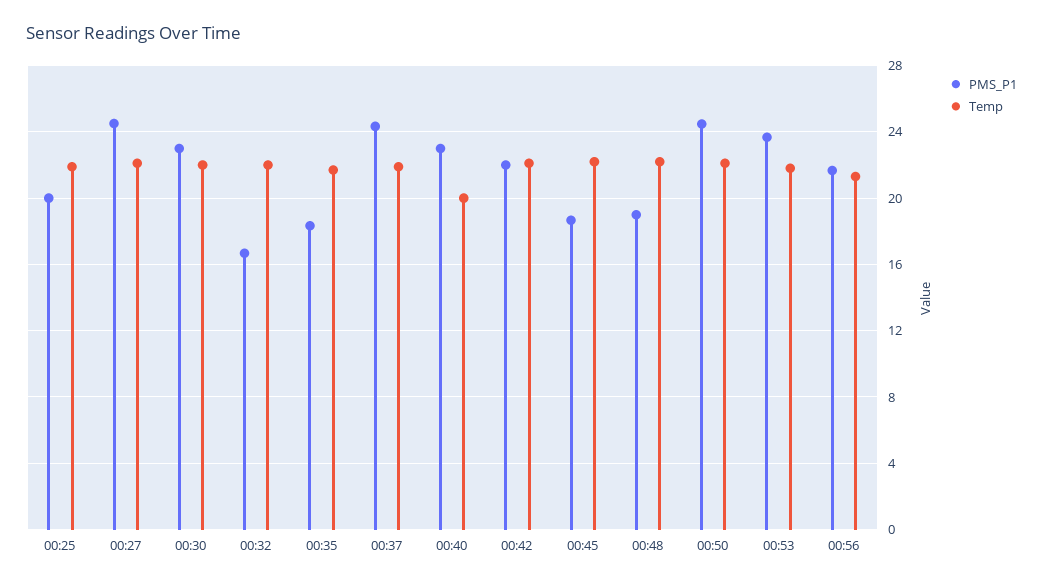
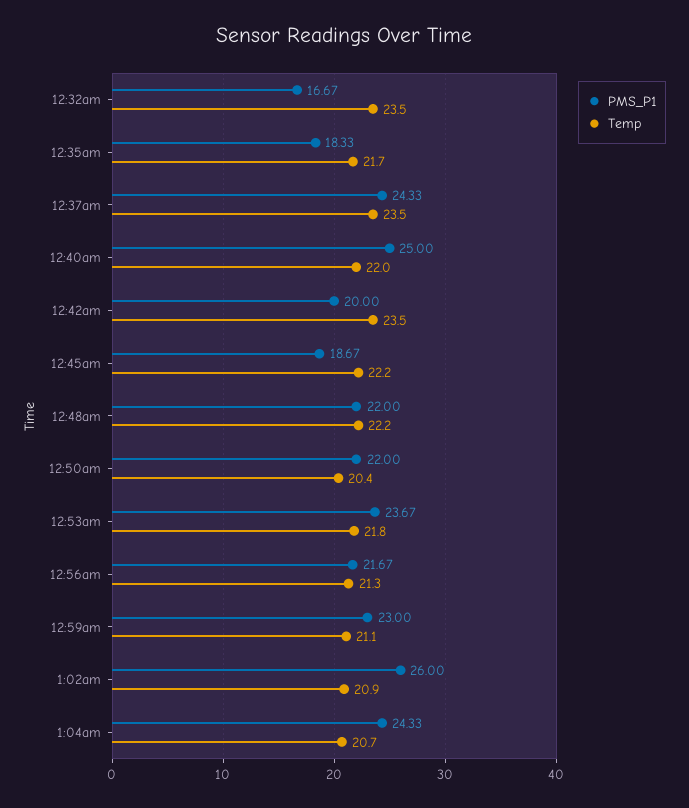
PMS_P1, 00:25: 20 -> none
Temp, 00:25: 22 -> none
PMS_P1, 00:27: 24.5 -> none
Temp, 00:27: 22 -> none
PMS_P1, 00:30: 23 -> none
Temp, 00:30: 22 -> none
Temp, 00:32: 22 -> 23.5
Temp, 00:37: 22 -> 23.5
PMS_P1, 00:40: 23 -> 25
Temp, 00:40: 20 -> 22
PMS_P1, 00:42: 22 -> 20
Temp, 00:42: 22 -> 23.5
PMS_P1, 00:48: 19 -> 22
PMS_P1, 00:50: 24.5 -> 22
Temp, 00:50: 22 -> 20.4
PMS_P1, 12:59am: none -> 23
Temp, 12:59am: none -> 21.1
PMS_P1, 1:02am: none -> 26
Temp, 1:02am: none -> 20.9
PMS_P1, 1:04am: none -> 24.33
Temp, 1:04am: none -> 20.7

